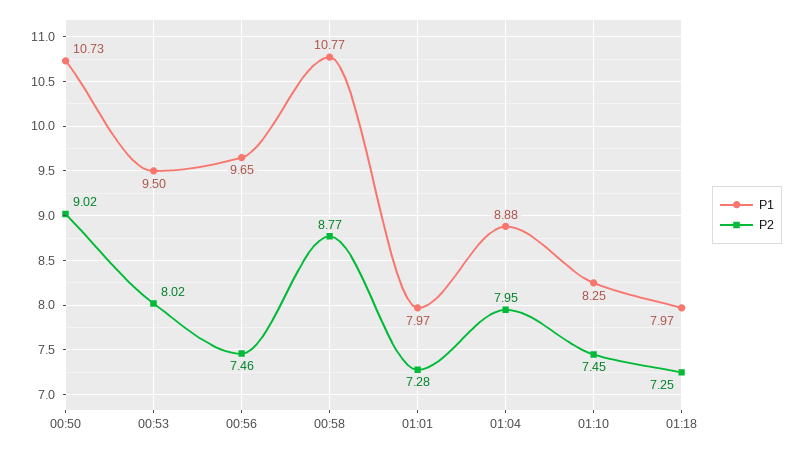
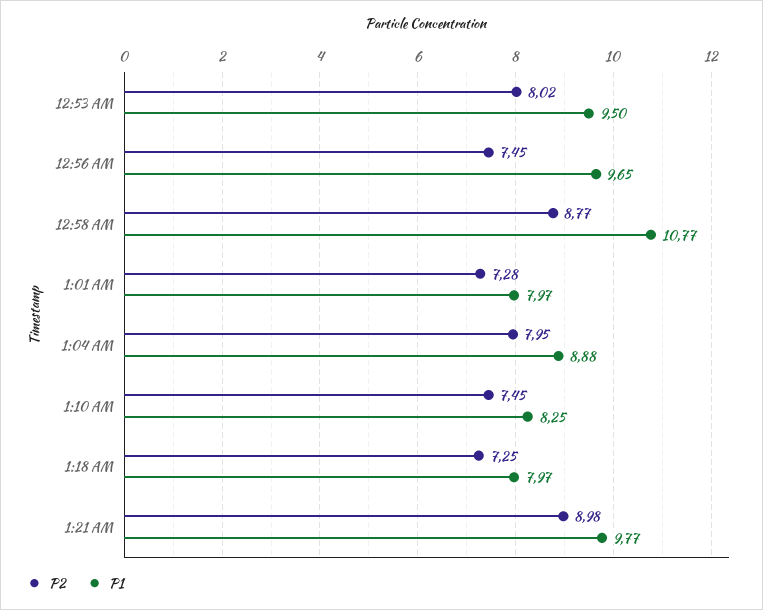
P1, 00:50: 10.73 -> none
P2, 00:50: 9.02 -> none
P2, 00:56: 7.46 -> 7.45
P2, 1:21 AM: none -> 8.98
P1, 1:21 AM: none -> 9.77

